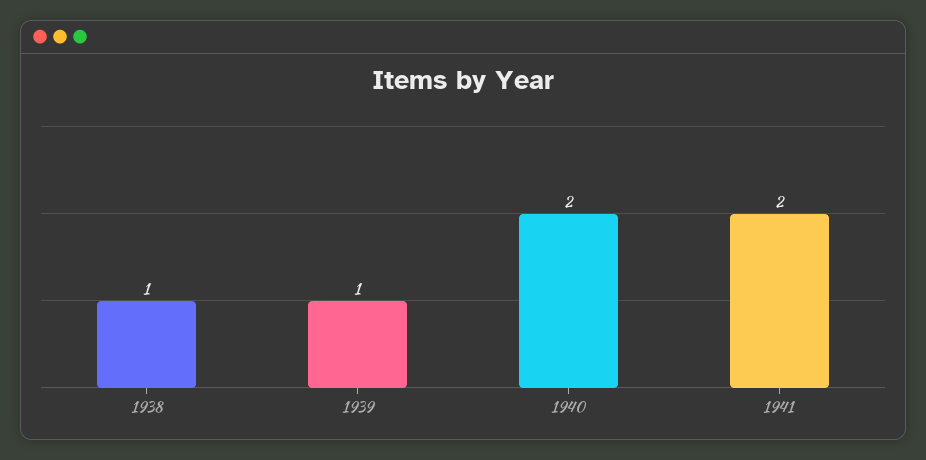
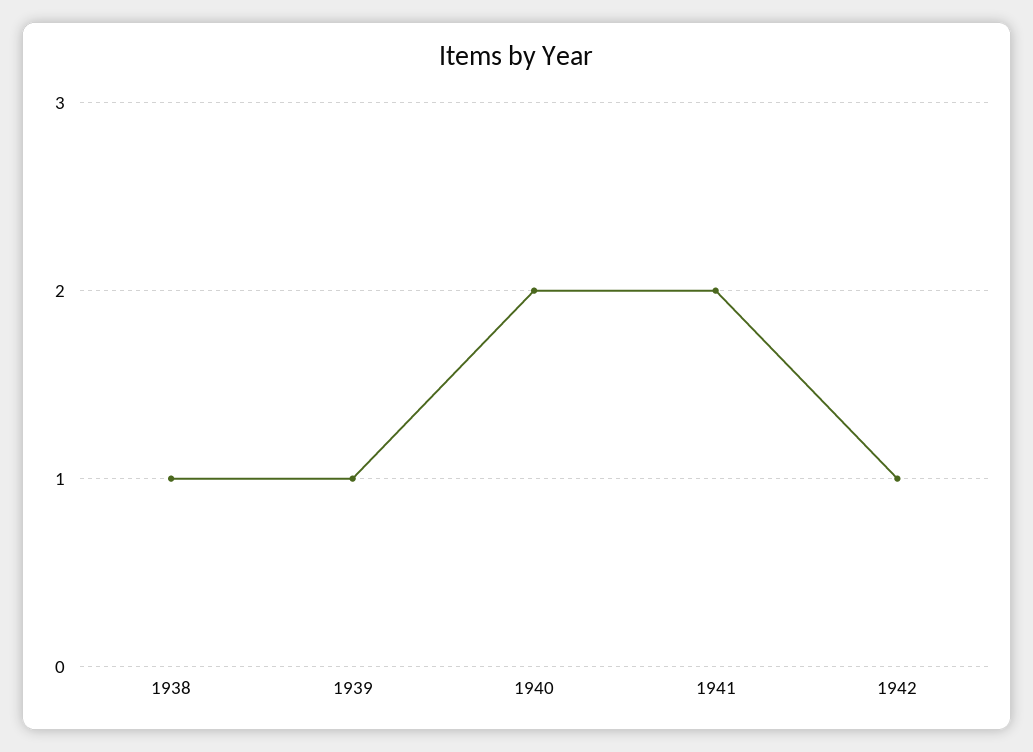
1942: none -> 1

